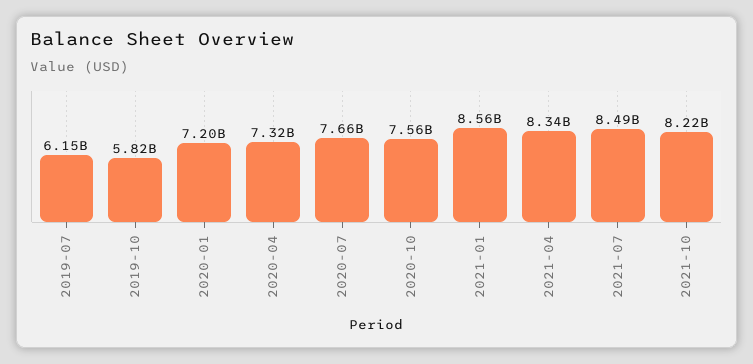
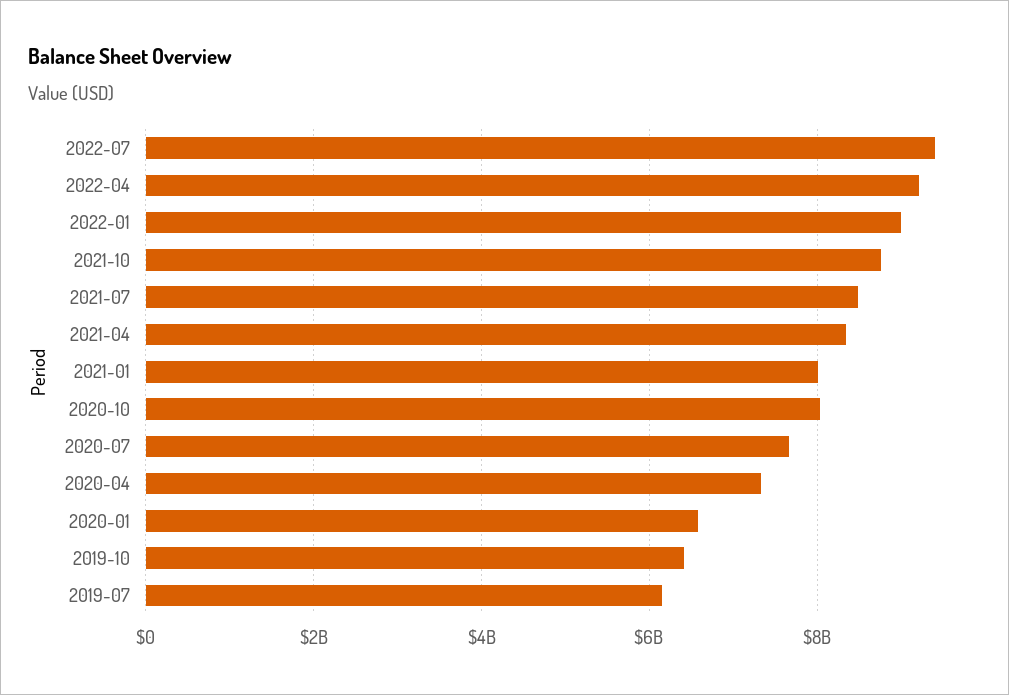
2019-10: 5820000000 -> 6400000000
2020-01: 7200000000 -> 6600000000
2020-10: 7560000000 -> 8000000000
2021-01: 8560000000 -> 8000000000
2021-10: 8220000000 -> 8800000000
2022-07: none -> 9400000000
2022-04: none -> 9200000000
2022-01: none -> 9000000000

